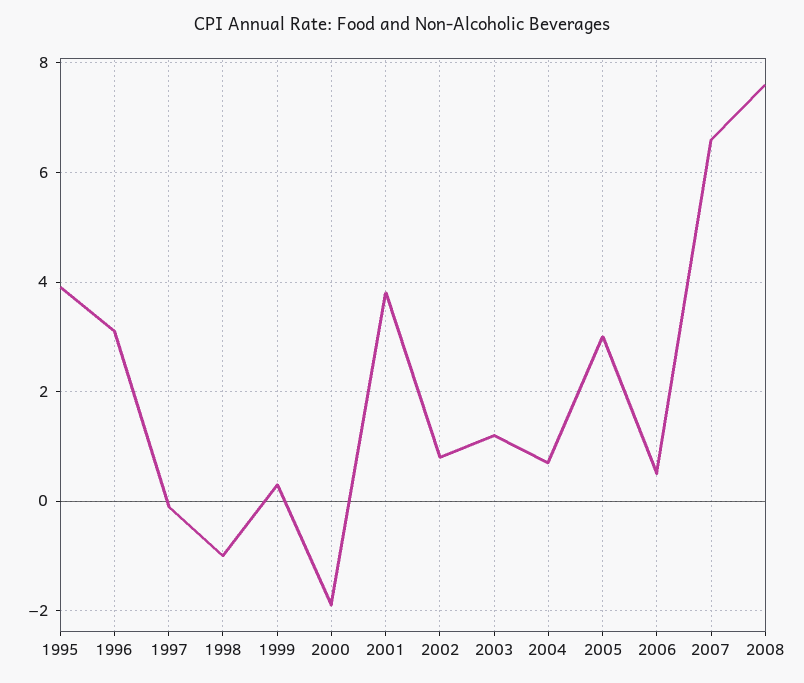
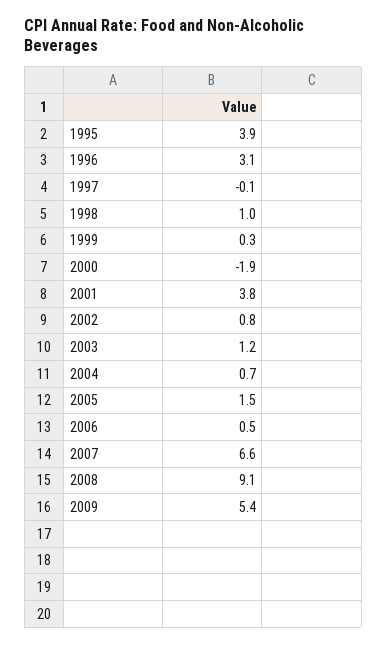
1998: -1 -> 1
2005: 3 -> 1.5
2008: 7.5 -> 9.1
2009: none -> 5.4

